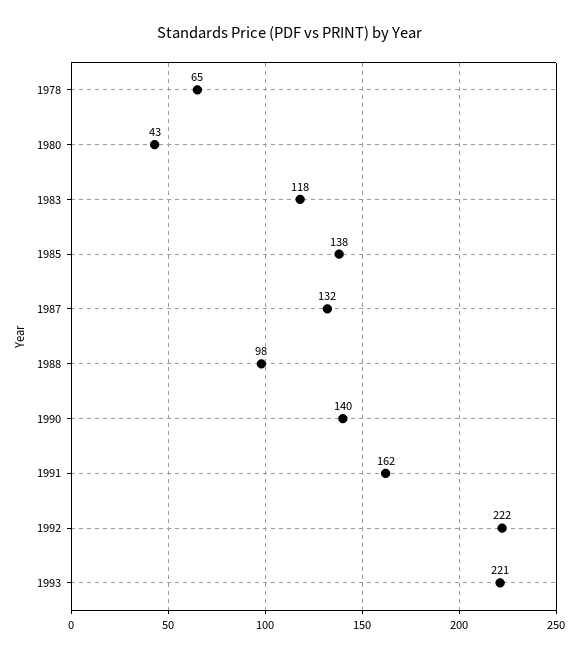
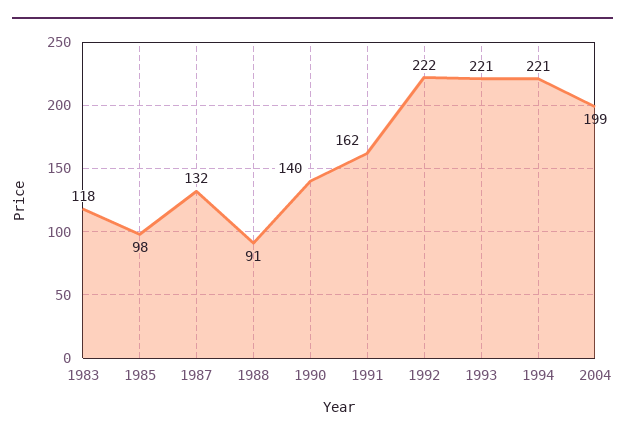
1978: 65 -> none
1980: 43 -> none
1985: 138 -> 98
1988: 98 -> 91
1994: none -> 221
2004: none -> 199

